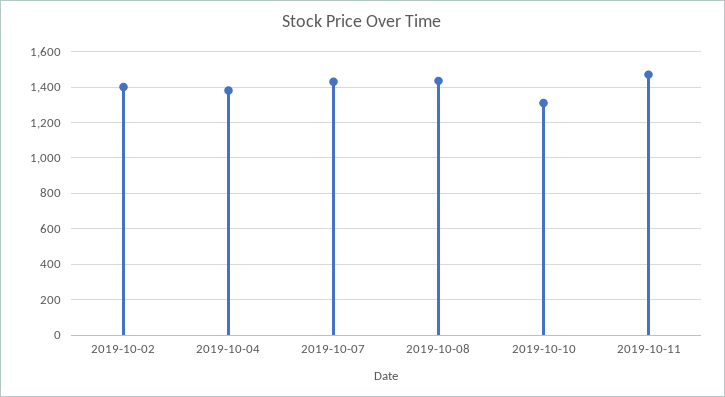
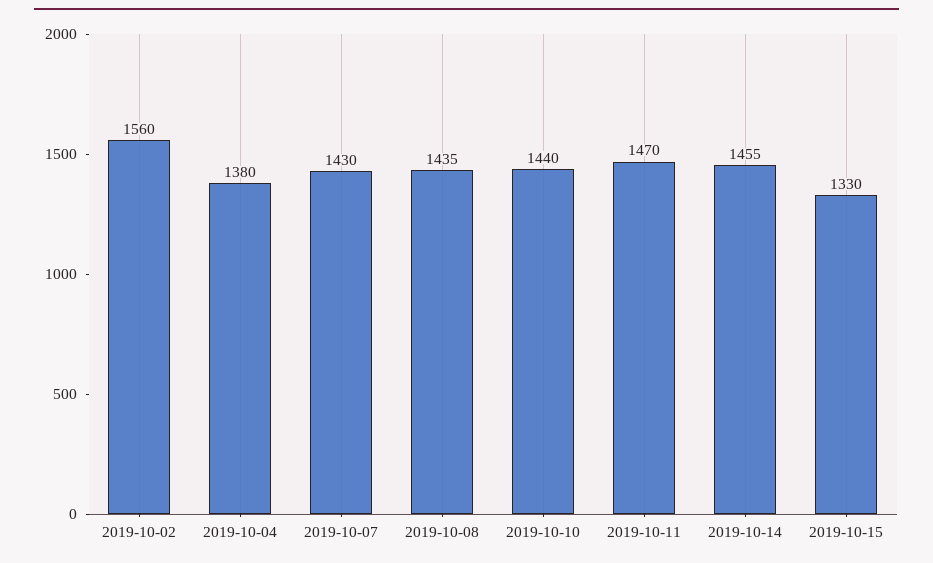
2019-10-02: 1400 -> 1560
2019-10-10: 1300 -> 1440
2019-10-14: none -> 1455
2019-10-15: none -> 1330

